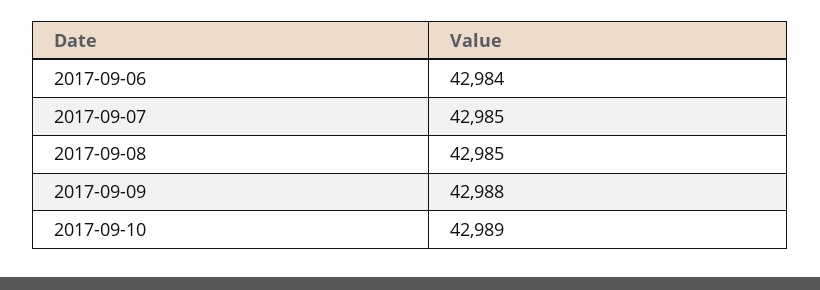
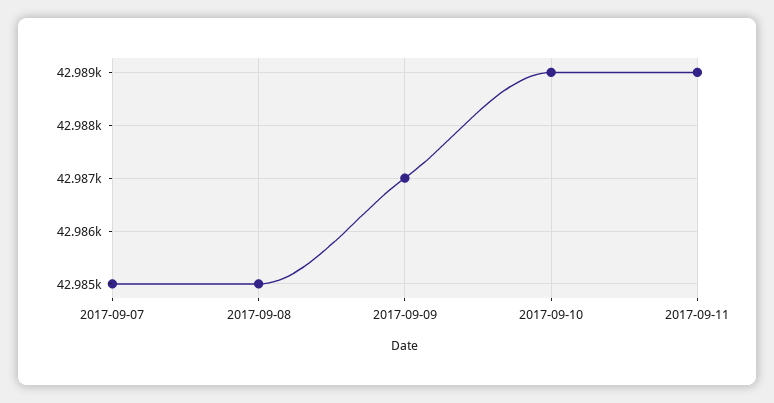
2017-09-06: 42984 -> none
2017-09-09: 42988 -> 42987
2017-09-11: none -> 42989

